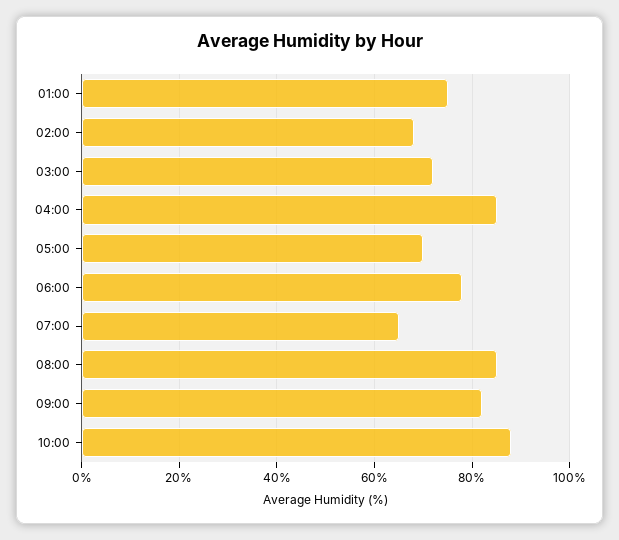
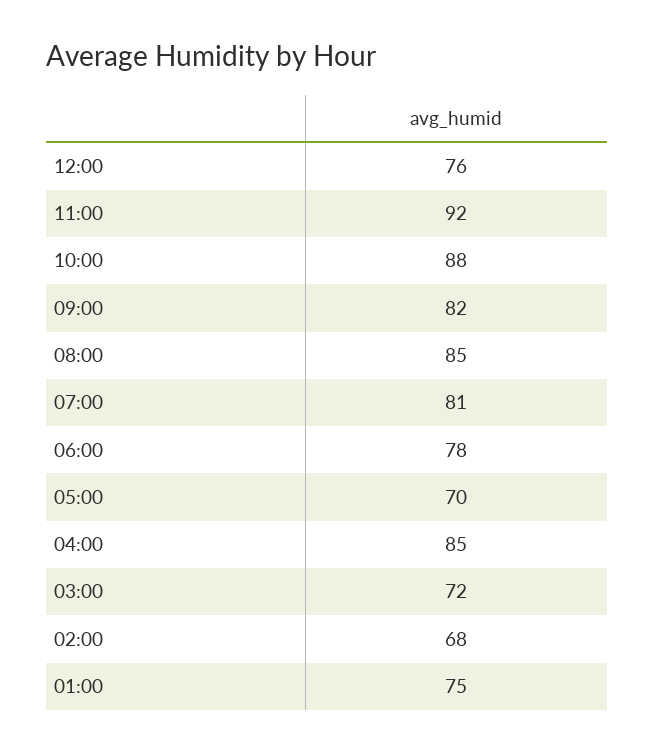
07:00: 65 -> 81
12:00: none -> 76
11:00: none -> 92

